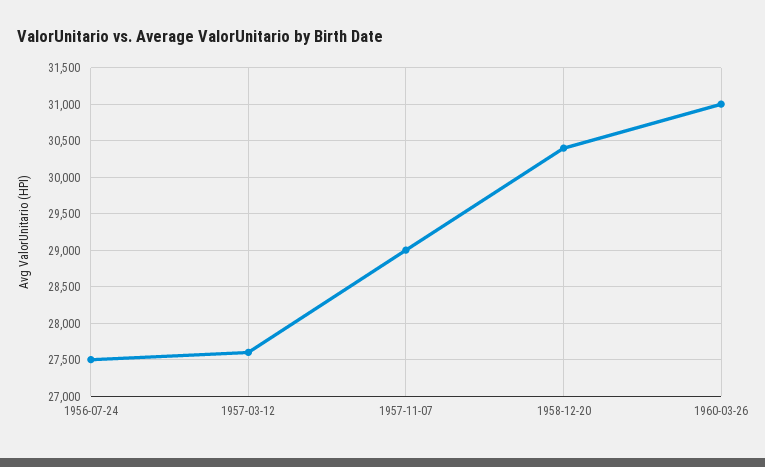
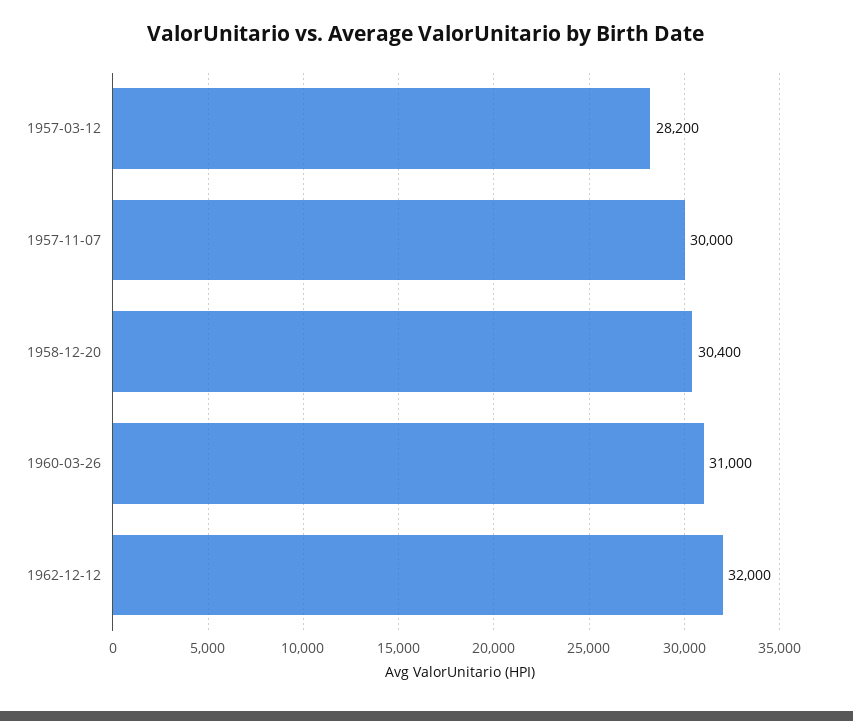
1956-07-24: 27500 -> none
1957-03-12: 27600 -> 28200
1957-11-07: 29000 -> 30000
1962-12-12: none -> 32000

